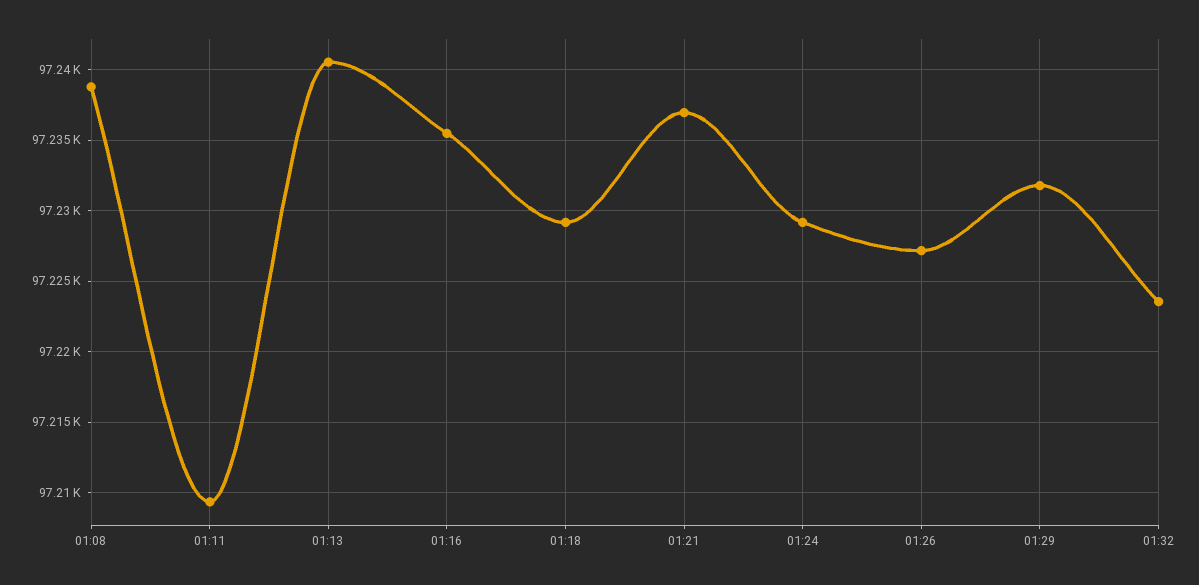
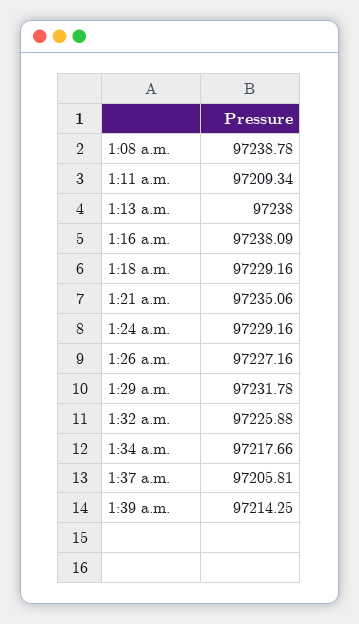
01:13: 97240.5 -> 97238
01:16: 97235.5 -> 97238.09
01:21: 97237 -> 97235.06
01:32: 97223.5 -> 97225.88
1:34 a.m.: none -> 97217.66
1:37 a.m.: none -> 97205.81
1:39 a.m.: none -> 97214.25

